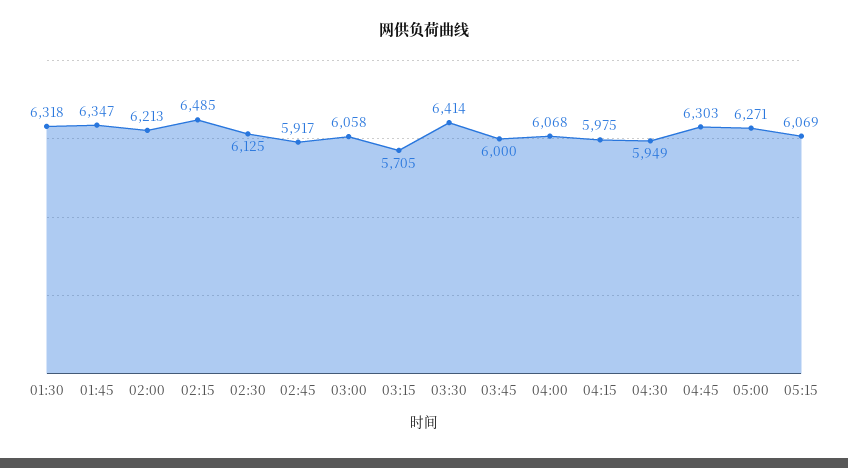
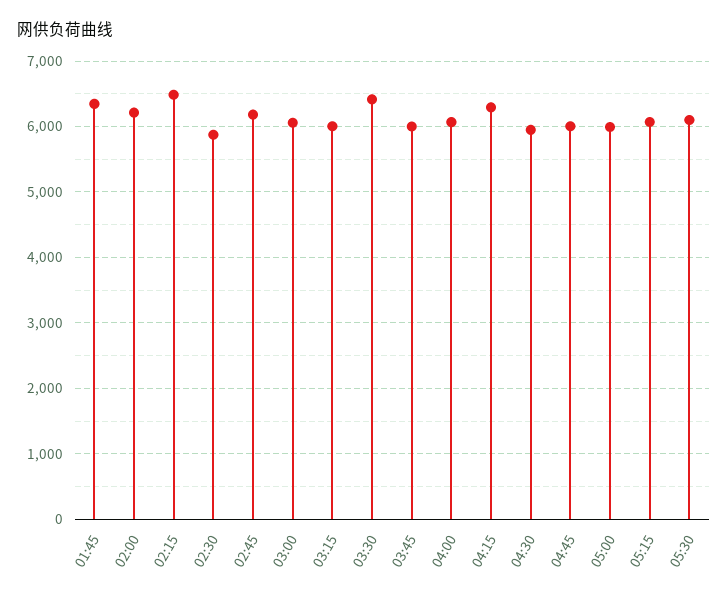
01:30: 6318 -> none
02:30: 6125 -> 5900
02:45: 5917 -> 6200
03:15: 5705 -> 6000
04:15: 5975 -> 6300
04:45: 6303 -> 6000
05:00: 6271 -> 6000
05:30: none -> 6100

